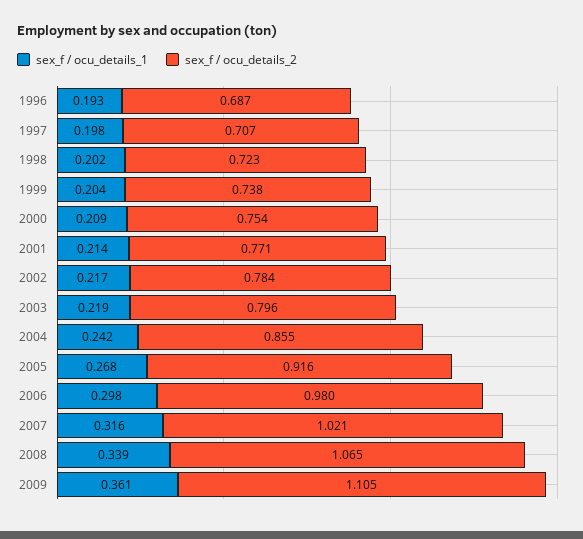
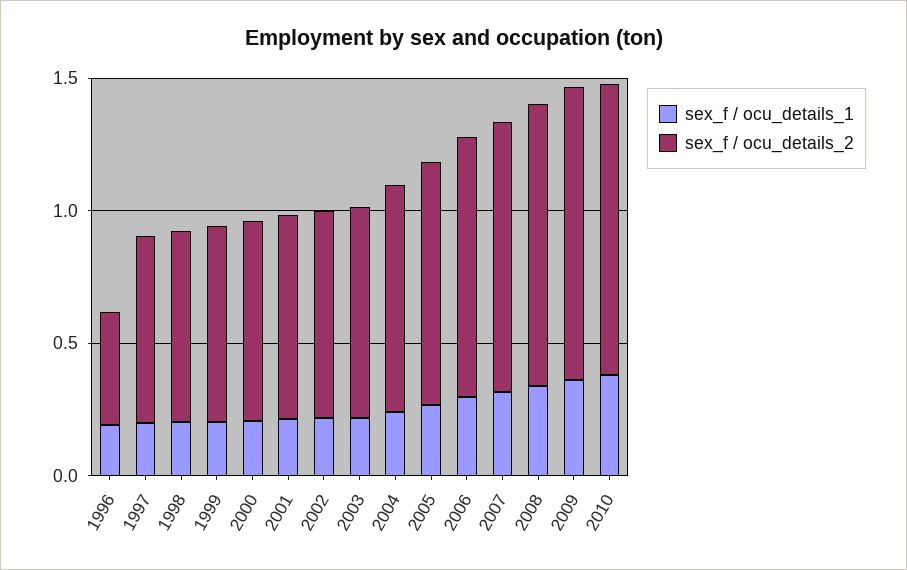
sex_f / ocu_details_2, 1996: 0.687 -> 0.4
sex_f / ocu_details_1, 2010: none -> 0.4
sex_f / ocu_details_2, 2010: none -> 1.1

